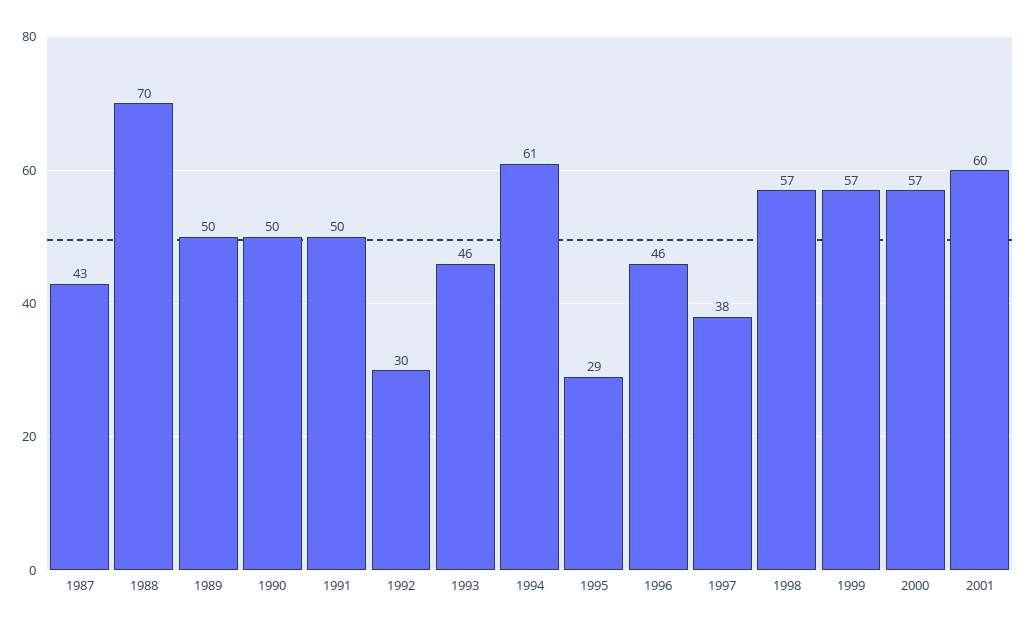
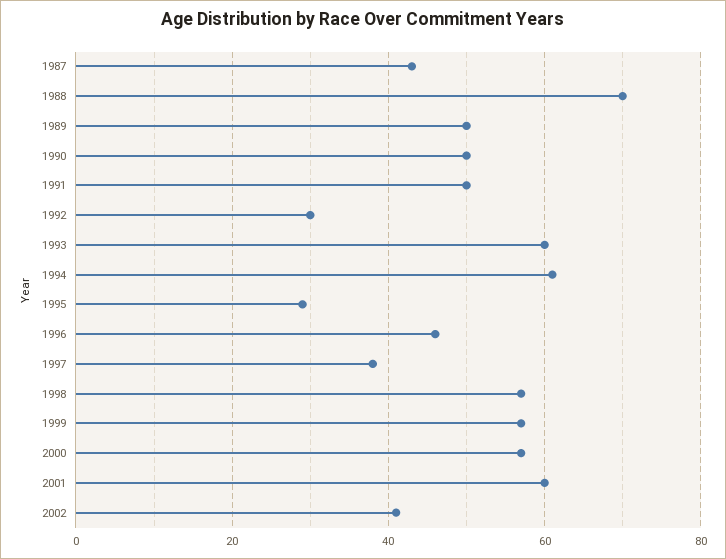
1993: 46 -> 60
2002: none -> 40

